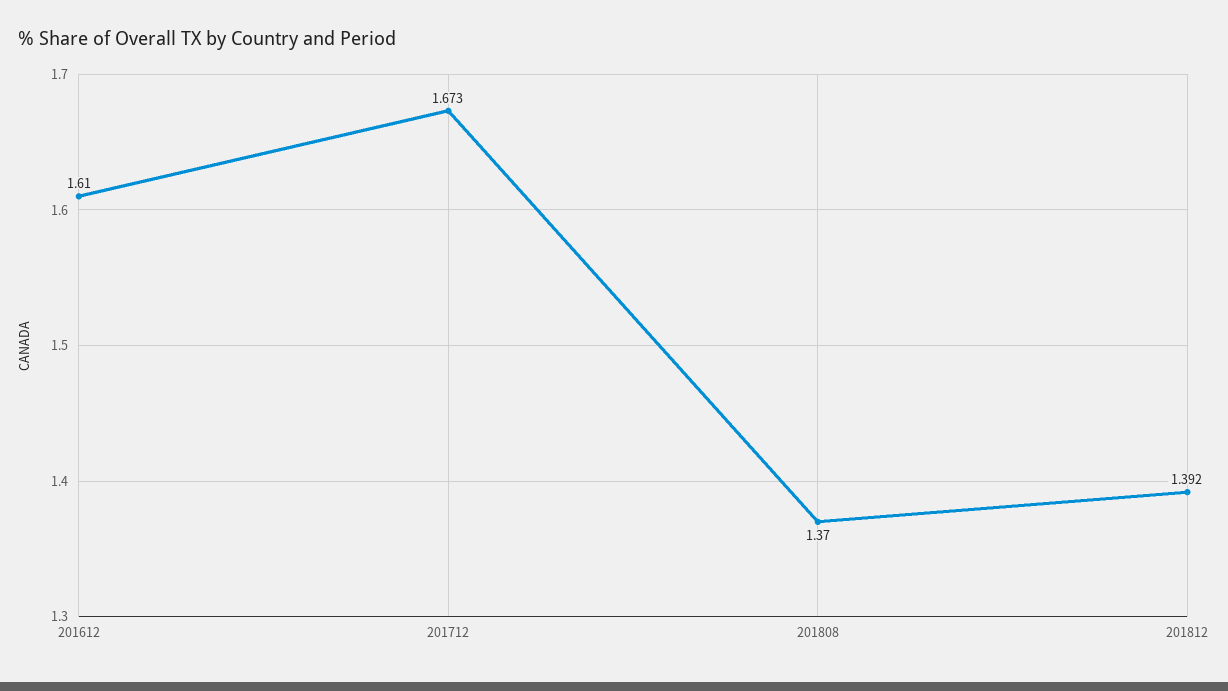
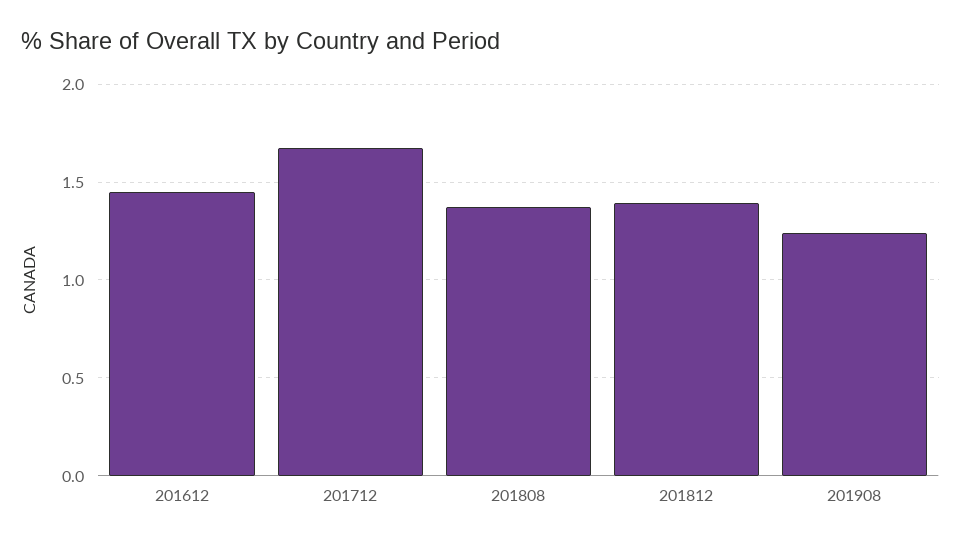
201612: 1.61 -> 1.45
201908: none -> 1.25

